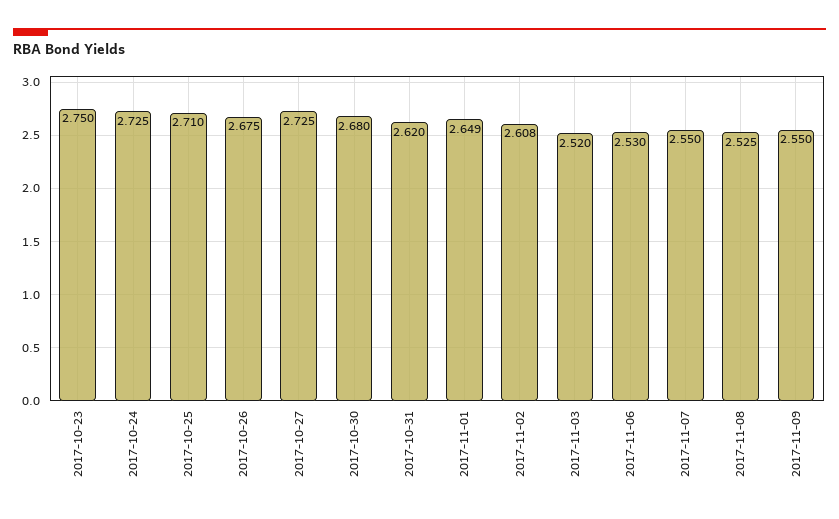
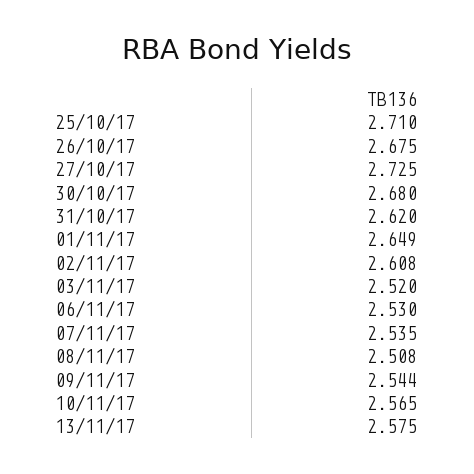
2017-10-23: 2.75 -> none
2017-10-24: 2.725 -> none
2017-11-07: 2.55 -> 2.535
2017-11-08: 2.525 -> 2.508
2017-11-09: 2.55 -> 2.544
10/11/17: none -> 2.565
13/11/17: none -> 2.575

